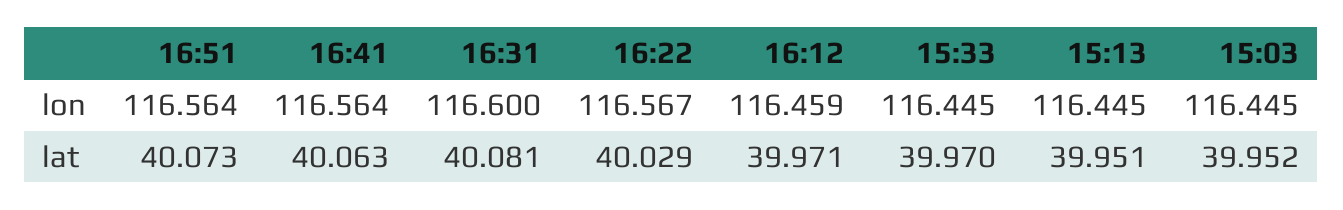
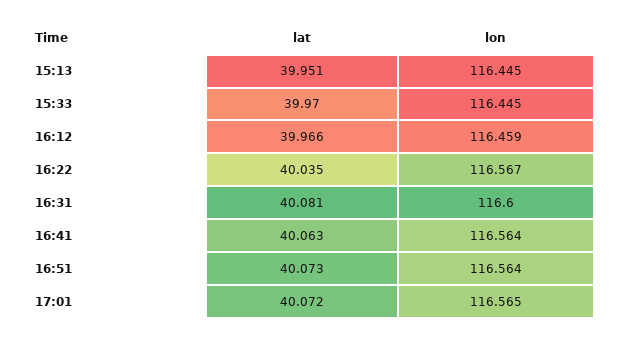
15:03, lon: 116.445 -> none
16:22, lat: 40.029 -> 40.035
16:12, lat: 39.971 -> 39.966
15:03, lat: 39.952 -> none
17:01, lat: none -> 40.072
17:01, lon: none -> 116.565

